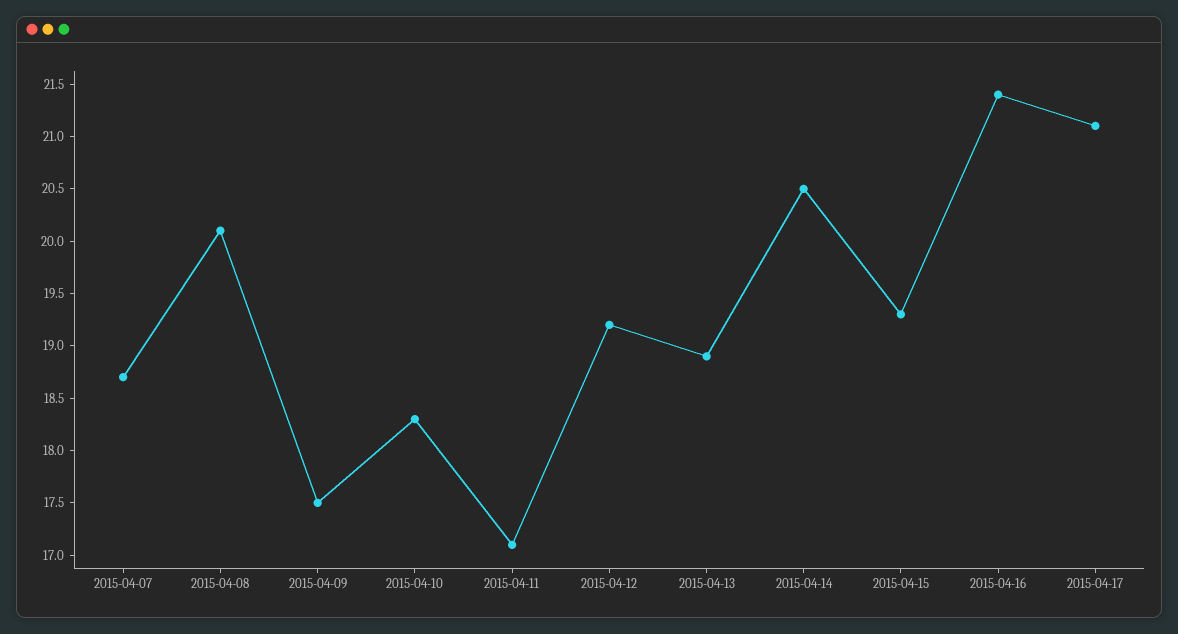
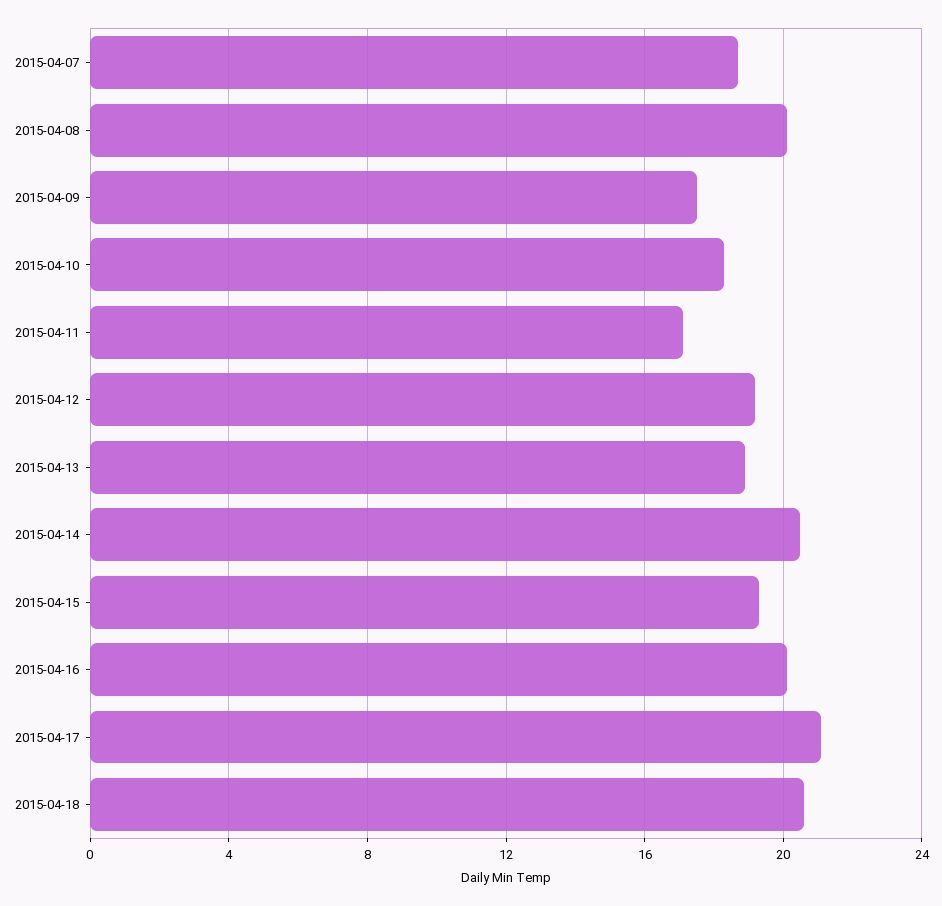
2015-04-16: 21.4 -> 20
2015-04-18: none -> 20.5

